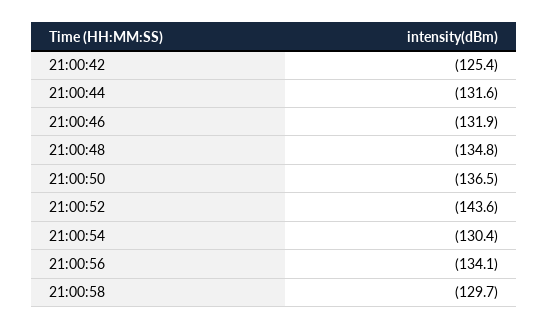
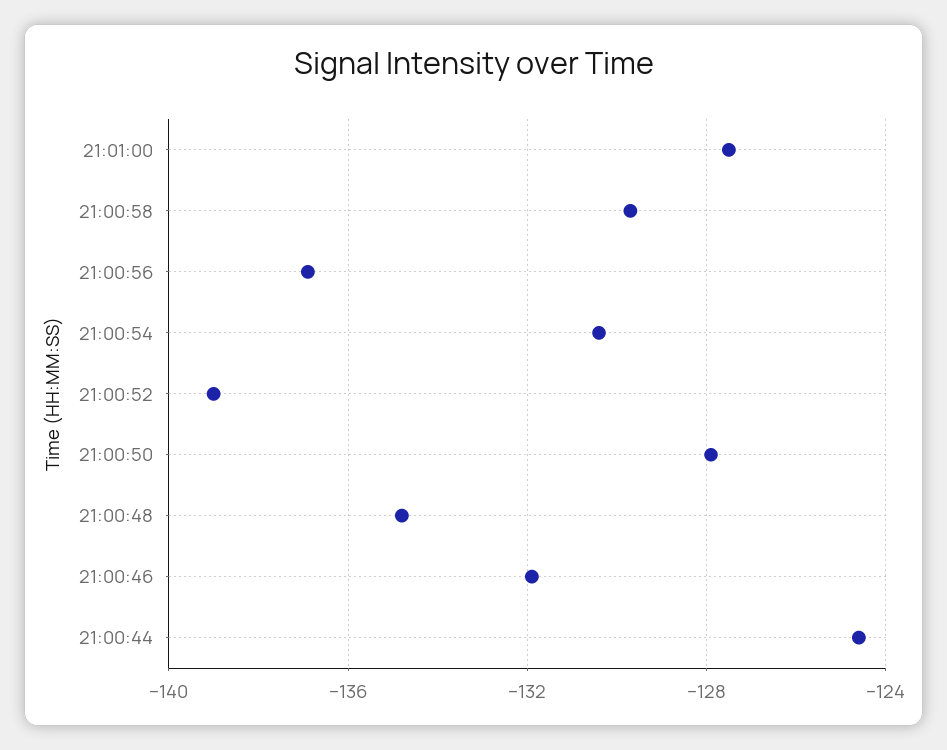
21:00:42: -125.4 -> none
21:00:44: -131.6 -> -124.5
21:00:50: -136.5 -> -128
21:00:52: -143.6 -> -139
21:00:56: -134.1 -> -137
21:01:00: none -> -127.5

